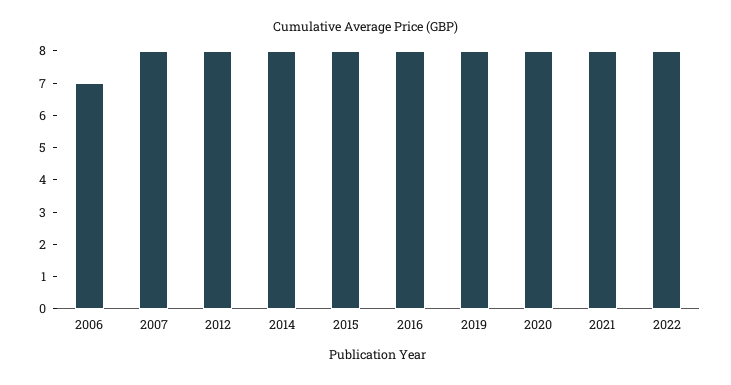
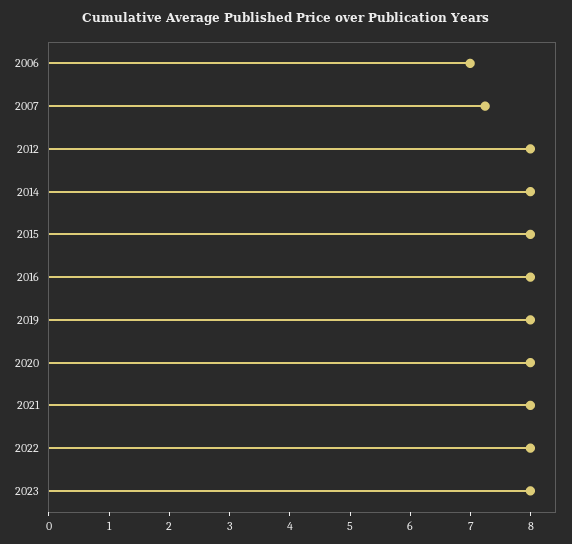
2007: 8 -> 7.2
2023: none -> 8

